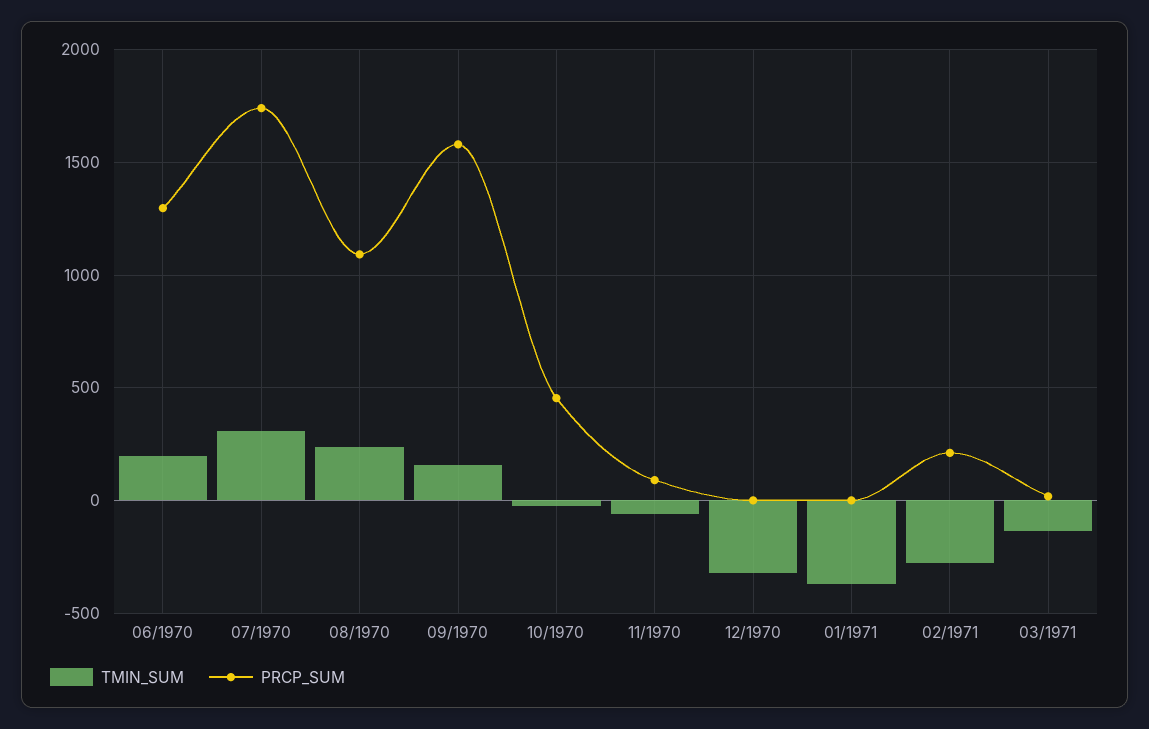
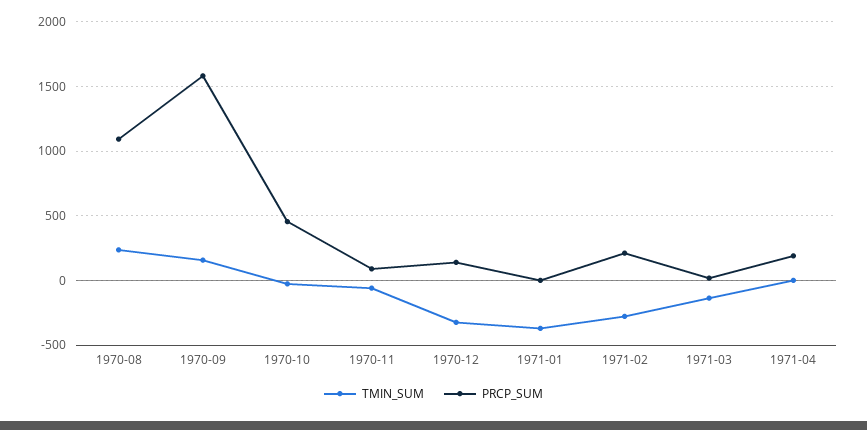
TMIN_SUM, 06/1970: 200 -> none
PRCP_SUM, 06/1970: 1300 -> none
TMIN_SUM, 07/1970: 300 -> none
PRCP_SUM, 07/1970: 1750 -> none
PRCP_SUM, 12/1970: 0 -> 150
TMIN_SUM, 1971-04: none -> 0
PRCP_SUM, 1971-04: none -> 200

